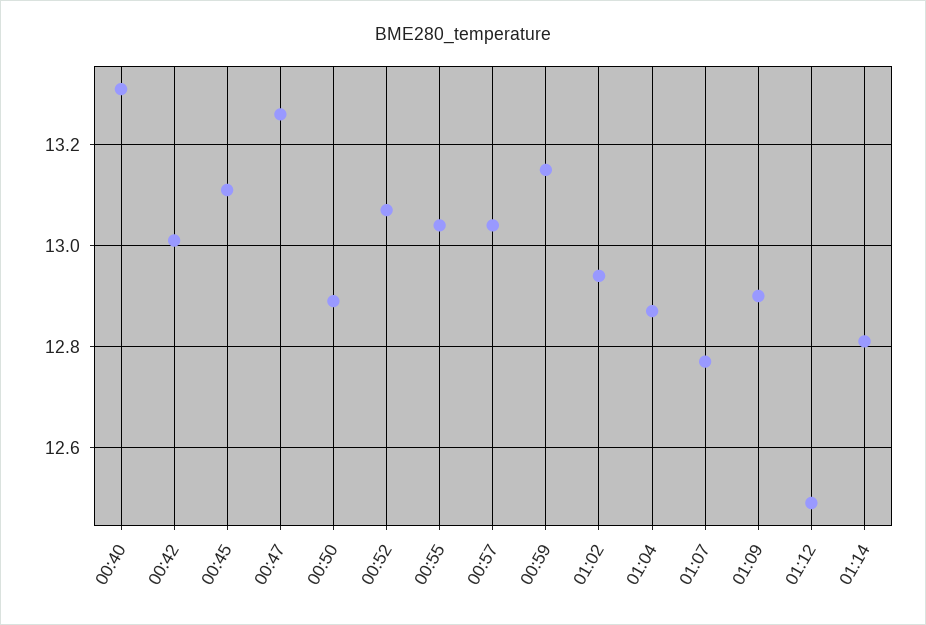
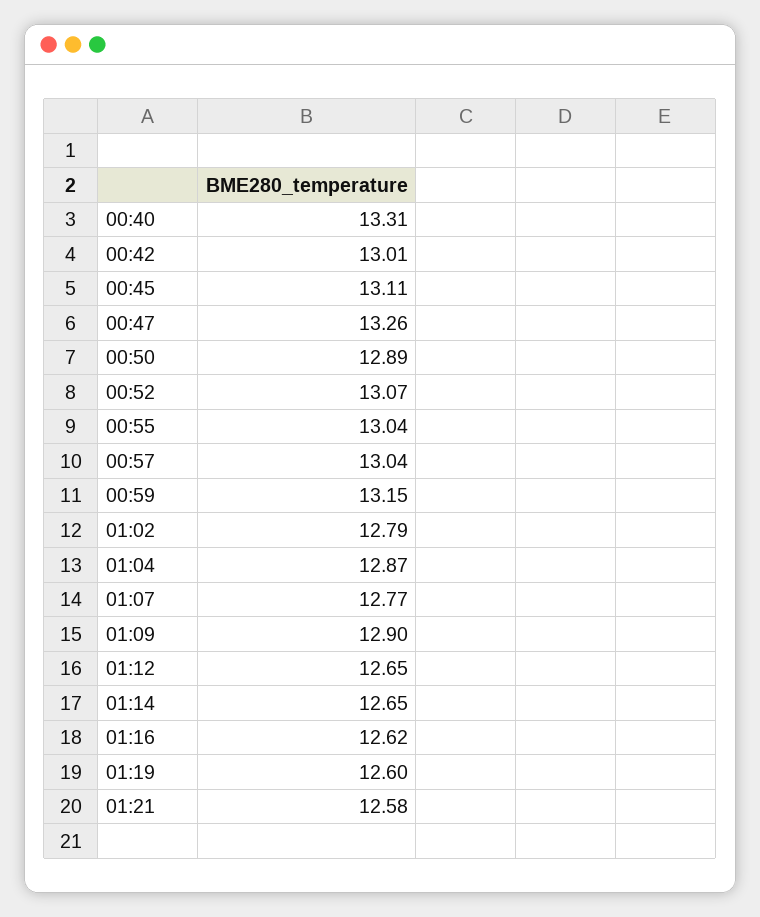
01:02: 12.95 -> 12.79
01:12: 12.5 -> 12.65
01:14: 12.8 -> 12.65
01:16: none -> 12.62
01:19: none -> 12.6
01:21: none -> 12.58

